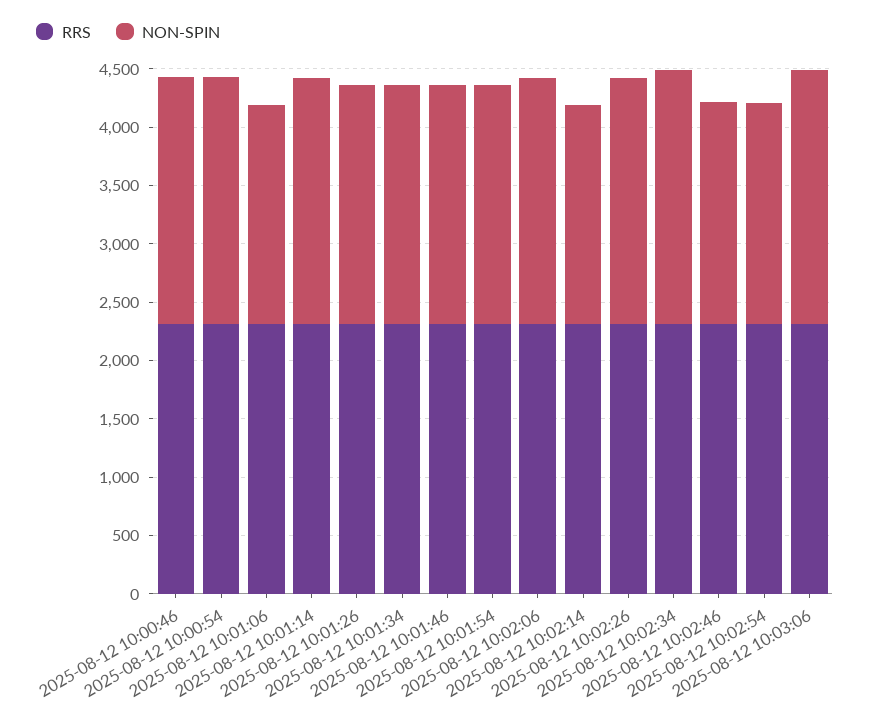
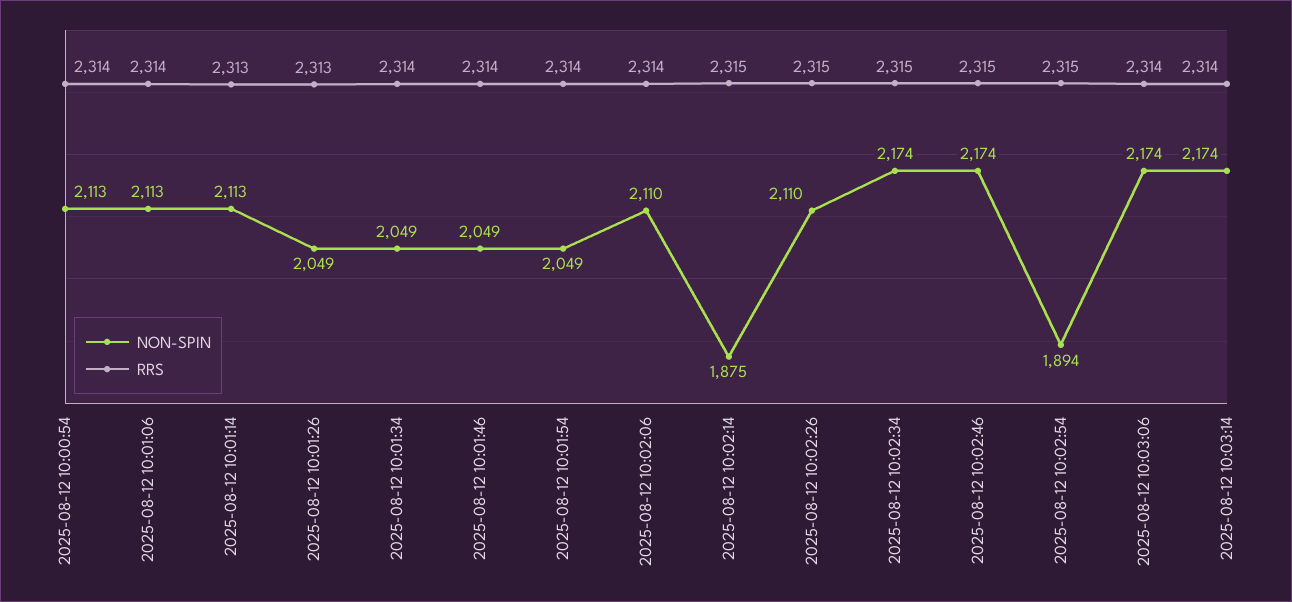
RRS, 2025-08-12 10:00:46: 2300 -> none
NON-SPIN, 2025-08-12 10:00:46: 2100 -> none
NON-SPIN, 2025-08-12 10:01:06: 1900 -> 2113
NON-SPIN, 2025-08-12 10:02:46: 1900 -> 2174
NON-SPIN, 2025-08-12 10:03:14: none -> 2174
RRS, 2025-08-12 10:03:14: none -> 2314

